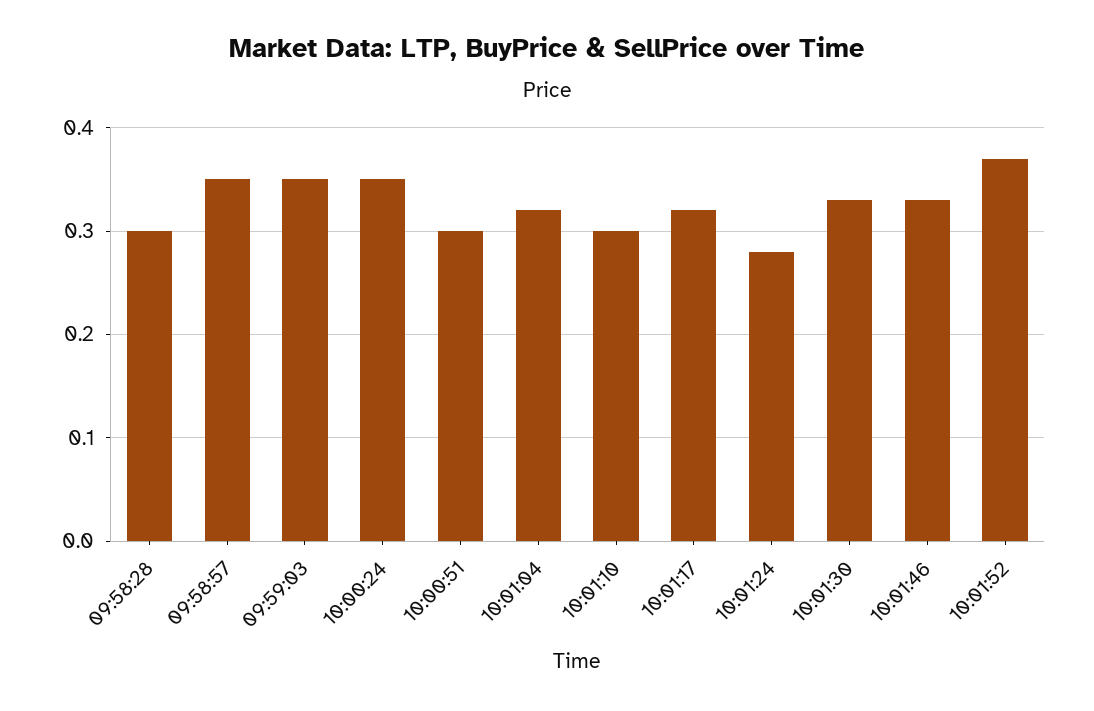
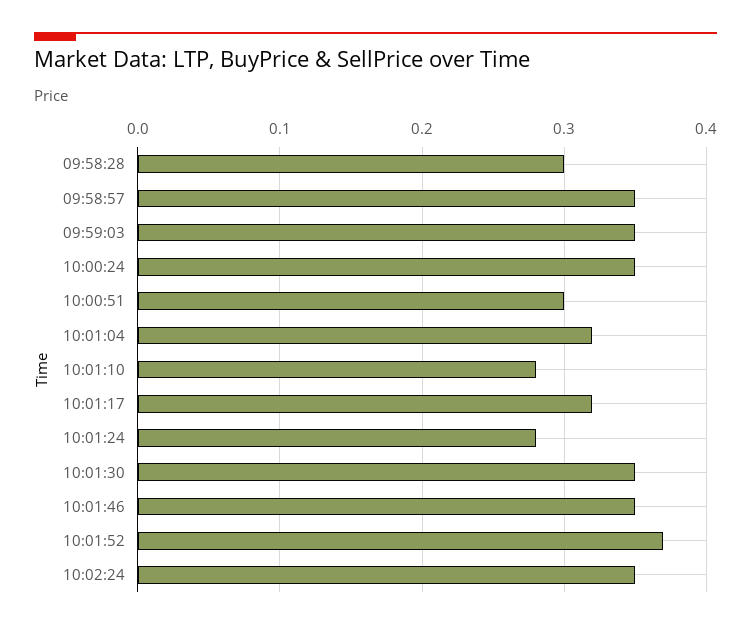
10:01:10: 0.3 -> 0.28
10:01:30: 0.33 -> 0.35
10:01:46: 0.33 -> 0.35
10:02:24: none -> 0.35

